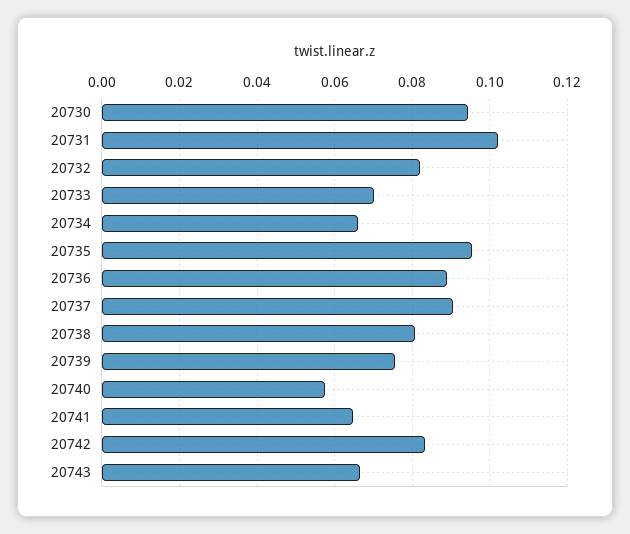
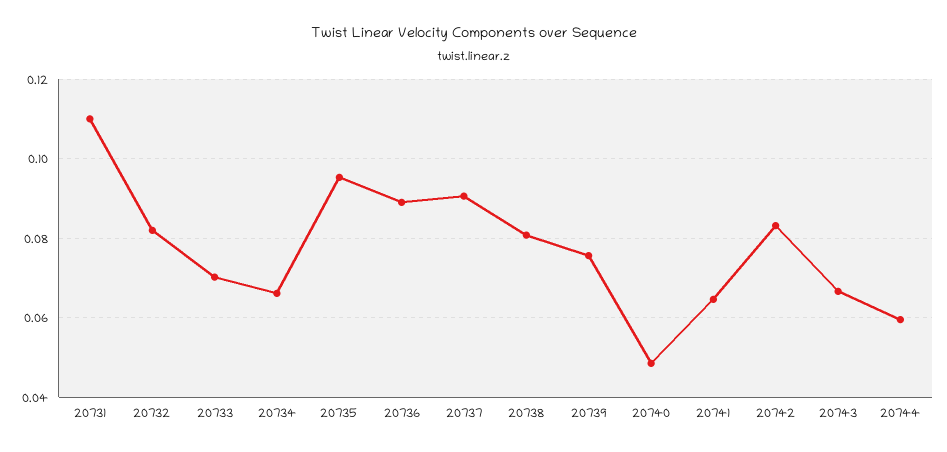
20730: 0.094 -> none
20731: 0.102 -> 0.11
20740: 0.058 -> 0.048
20744: none -> 0.06

